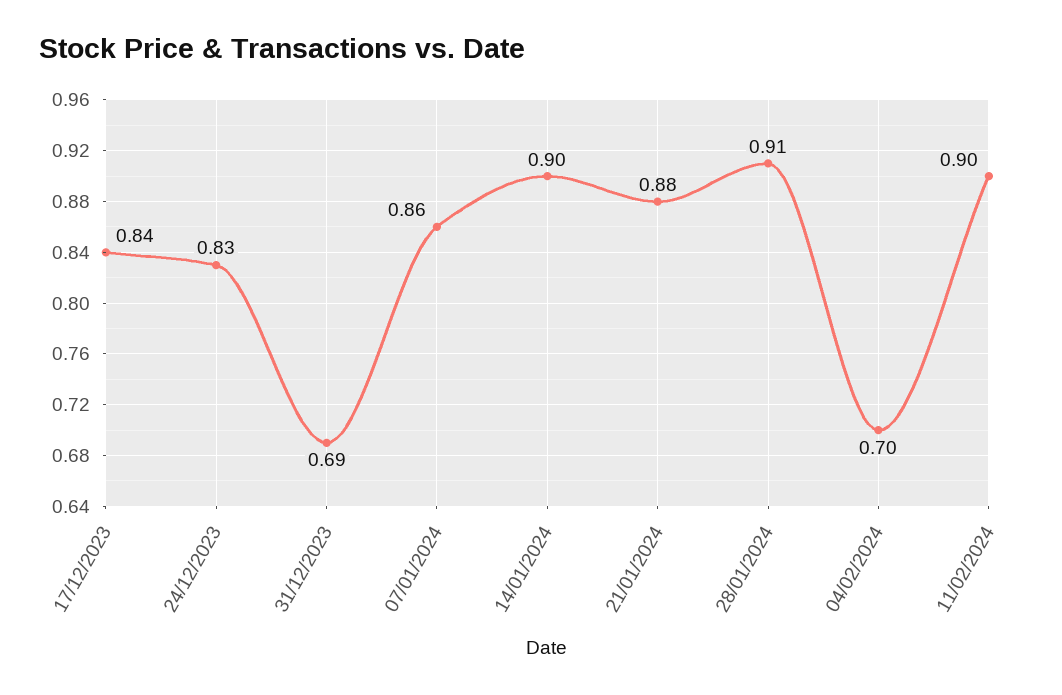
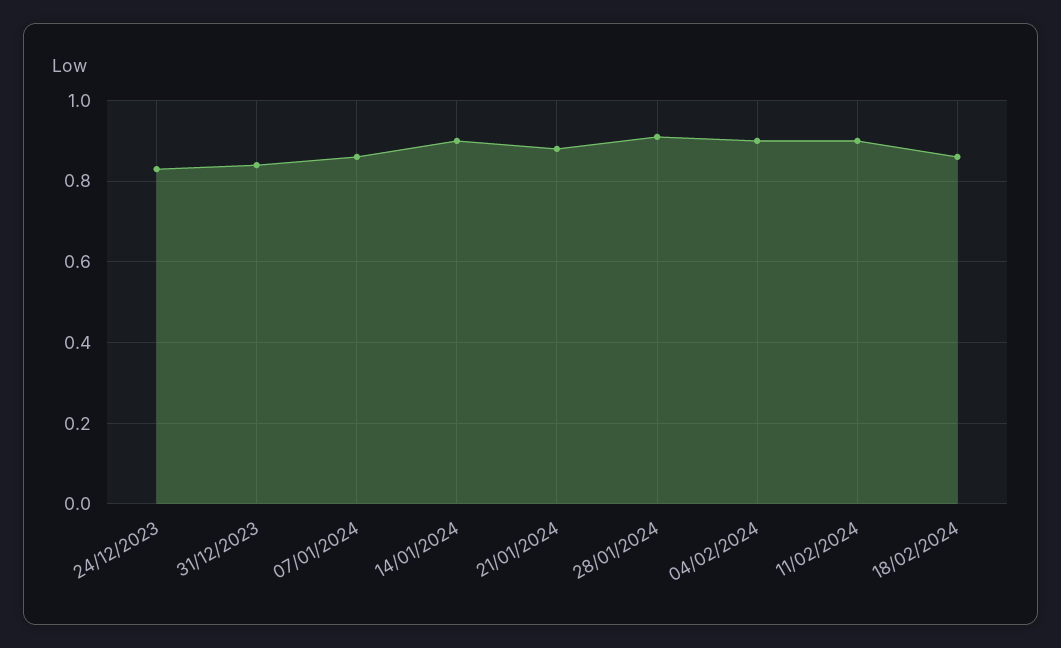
17/12/2023: 0.84 -> none
31/12/2023: 0.69 -> 0.85
04/02/2024: 0.7 -> 0.9
18/02/2024: none -> 0.85

